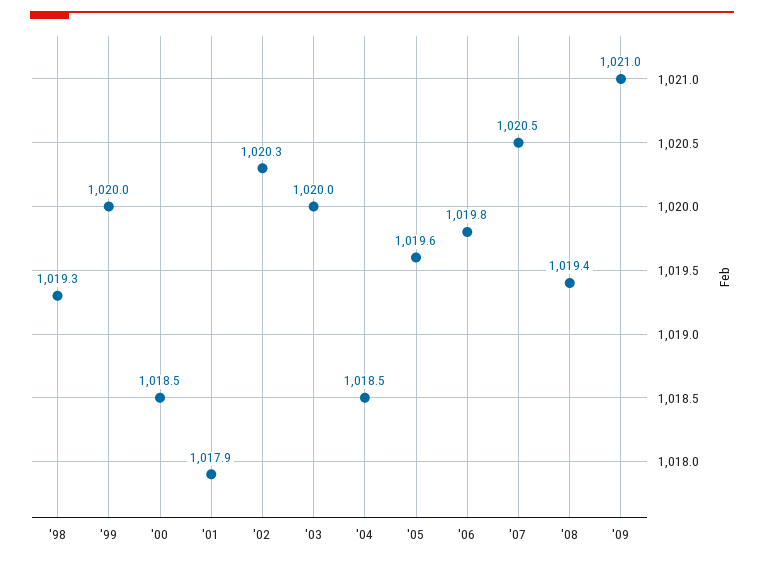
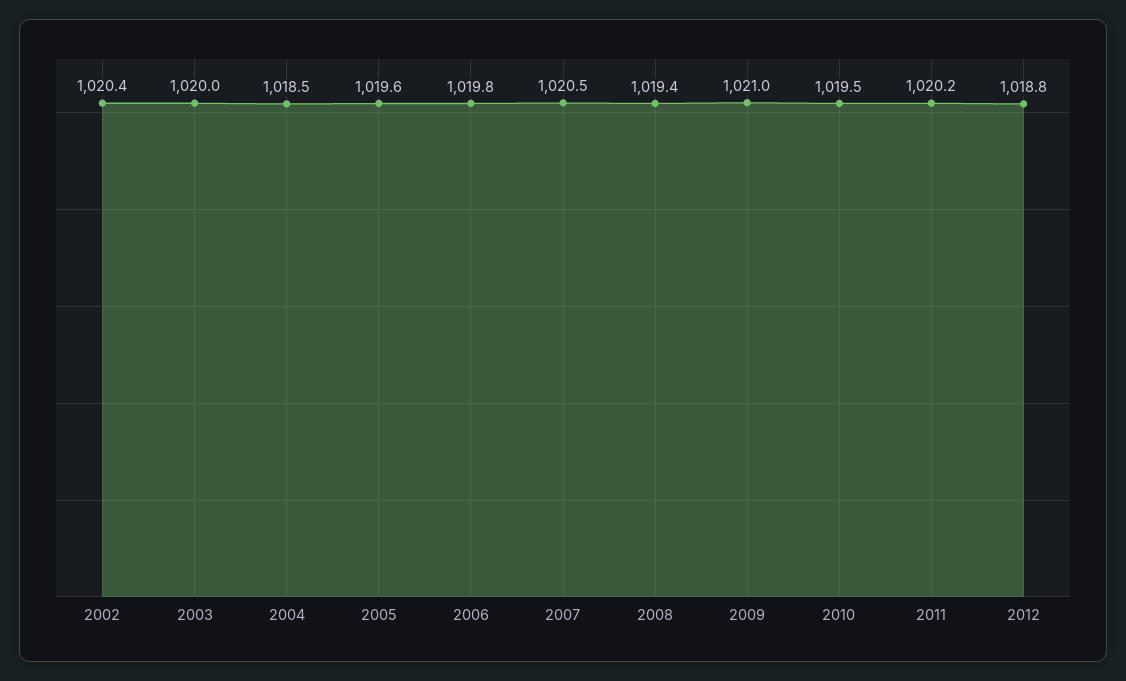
'98: 1019.3 -> none
'99: 1020 -> none
'00: 1018.5 -> none
'01: 1017.9 -> none
'02: 1020.3 -> 1020.4
2010: none -> 1019.5
2011: none -> 1020.2
2012: none -> 1018.8

